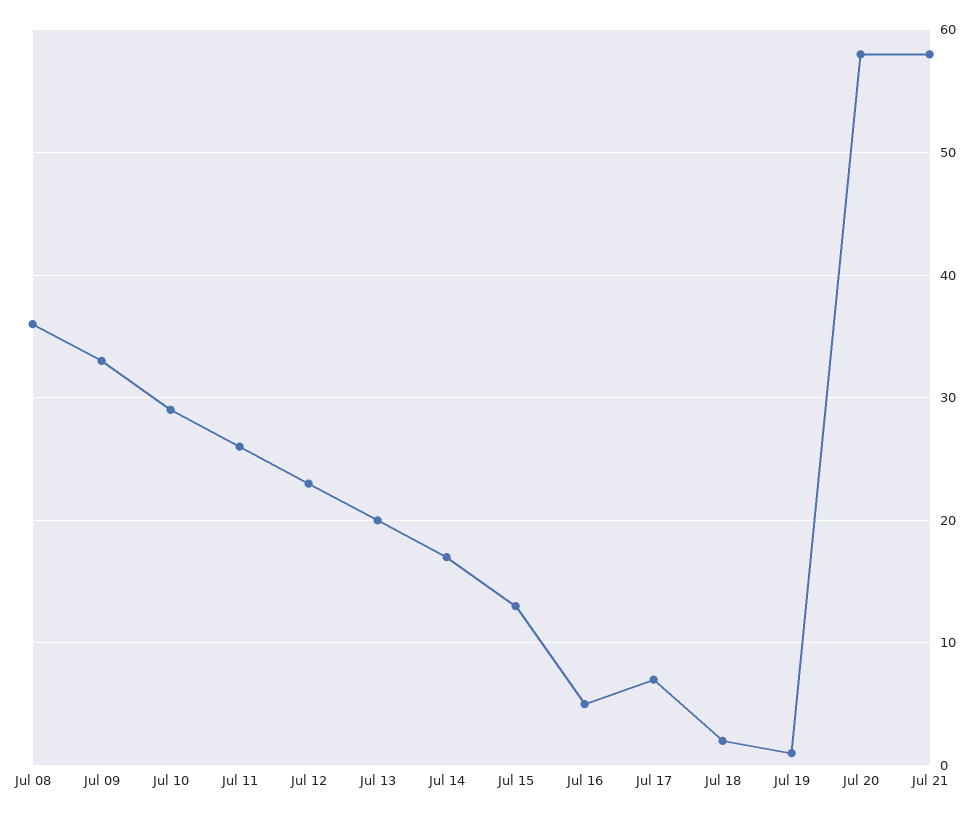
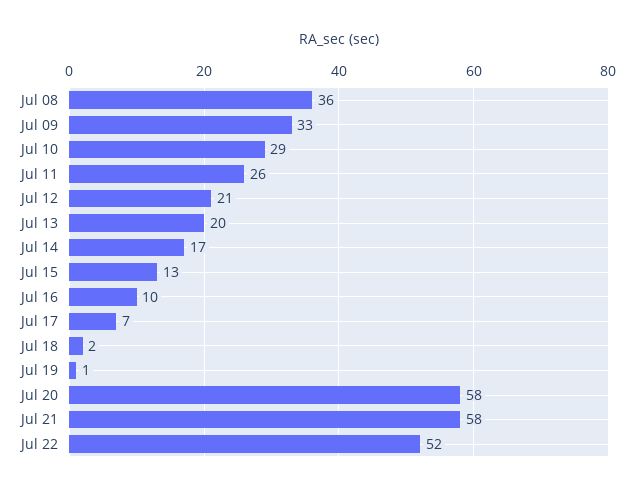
Jul 12: 23 -> 21
Jul 16: 5 -> 10
Jul 22: none -> 52

